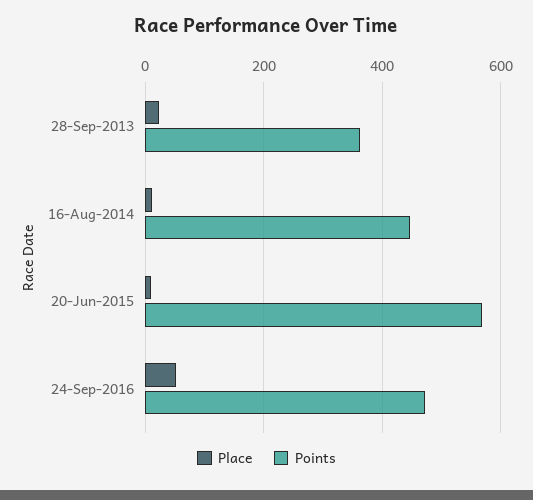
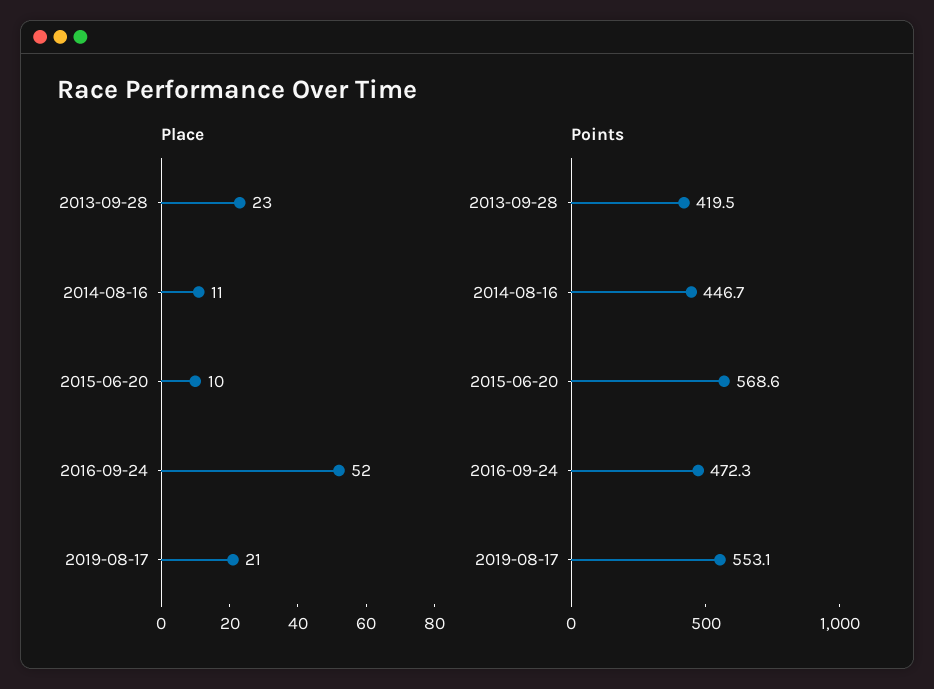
Points, 28-Sep-2013: 360 -> 419.5
Place, 2019-08-17: none -> 21
Points, 2019-08-17: none -> 553.1

